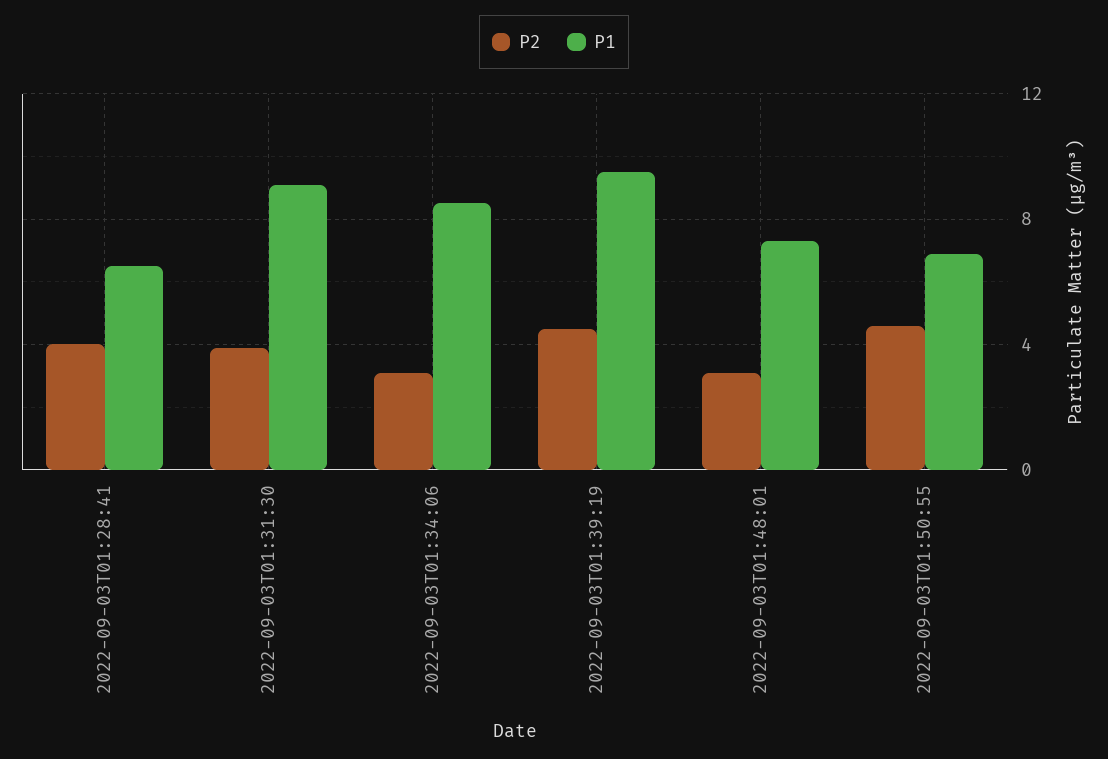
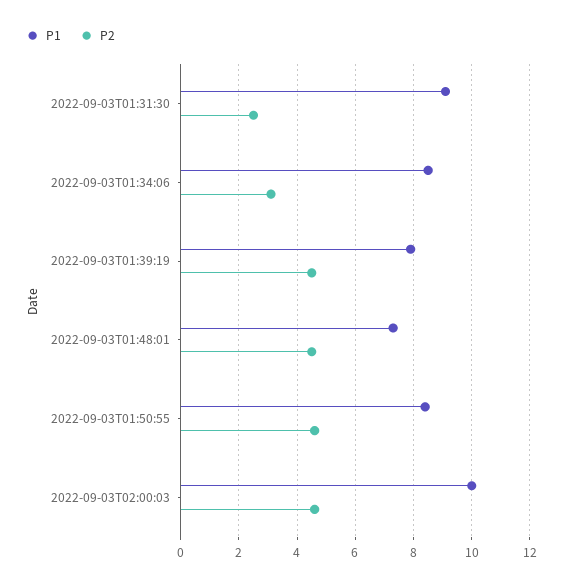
P2, 2022-09-03T01:28:41: 4 -> none
P1, 2022-09-03T01:28:41: 6.5 -> none
P2, 2022-09-03T01:31:30: 4 -> 2.5
P1, 2022-09-03T01:39:19: 9.5 -> 8
P2, 2022-09-03T01:48:01: 3 -> 4.5
P1, 2022-09-03T01:50:55: 7 -> 8.5
P1, 2022-09-03T02:00:03: none -> 10
P2, 2022-09-03T02:00:03: none -> 4.5

